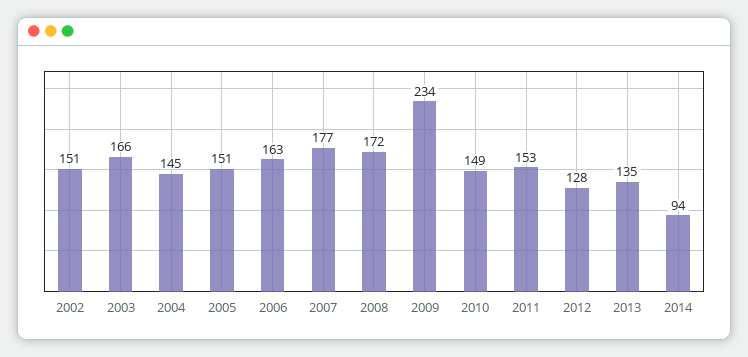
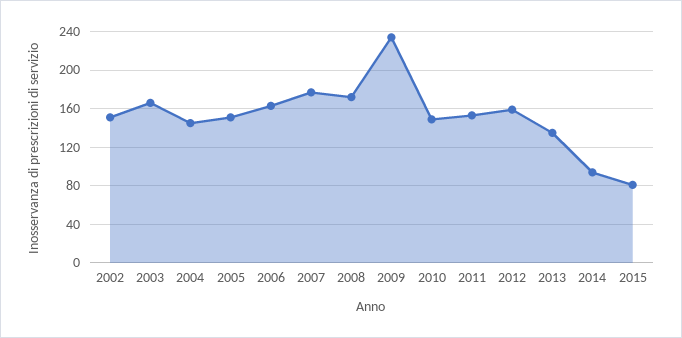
2012: 128 -> 160
2015: none -> 80

